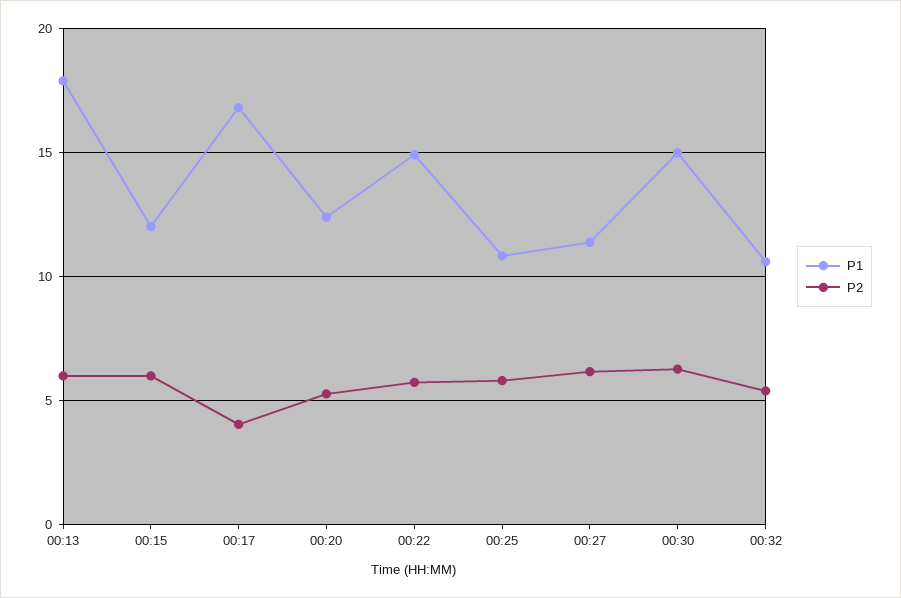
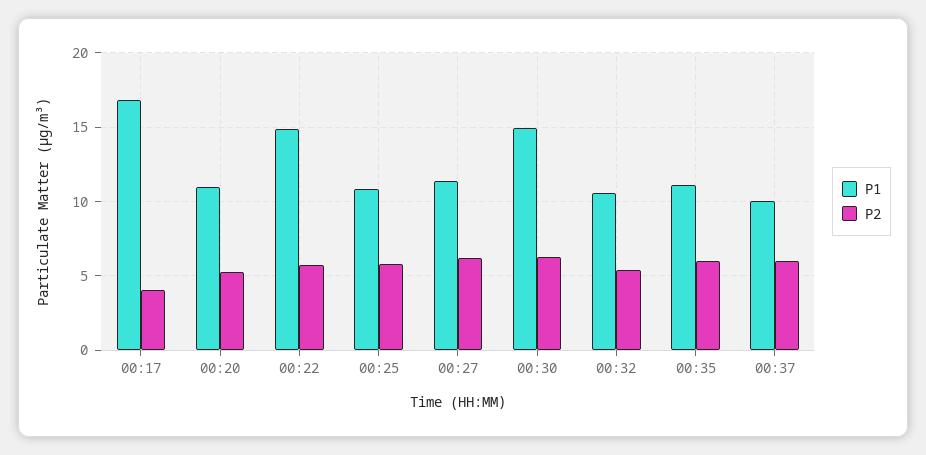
P1, 00:13: 18 -> none
P2, 00:13: 6 -> none
P1, 00:15: 12 -> none
P2, 00:15: 6 -> none
P1, 00:20: 12.5 -> 11
P1, 00:35: none -> 11
P2, 00:35: none -> 6
P1, 00:37: none -> 10
P2, 00:37: none -> 6

